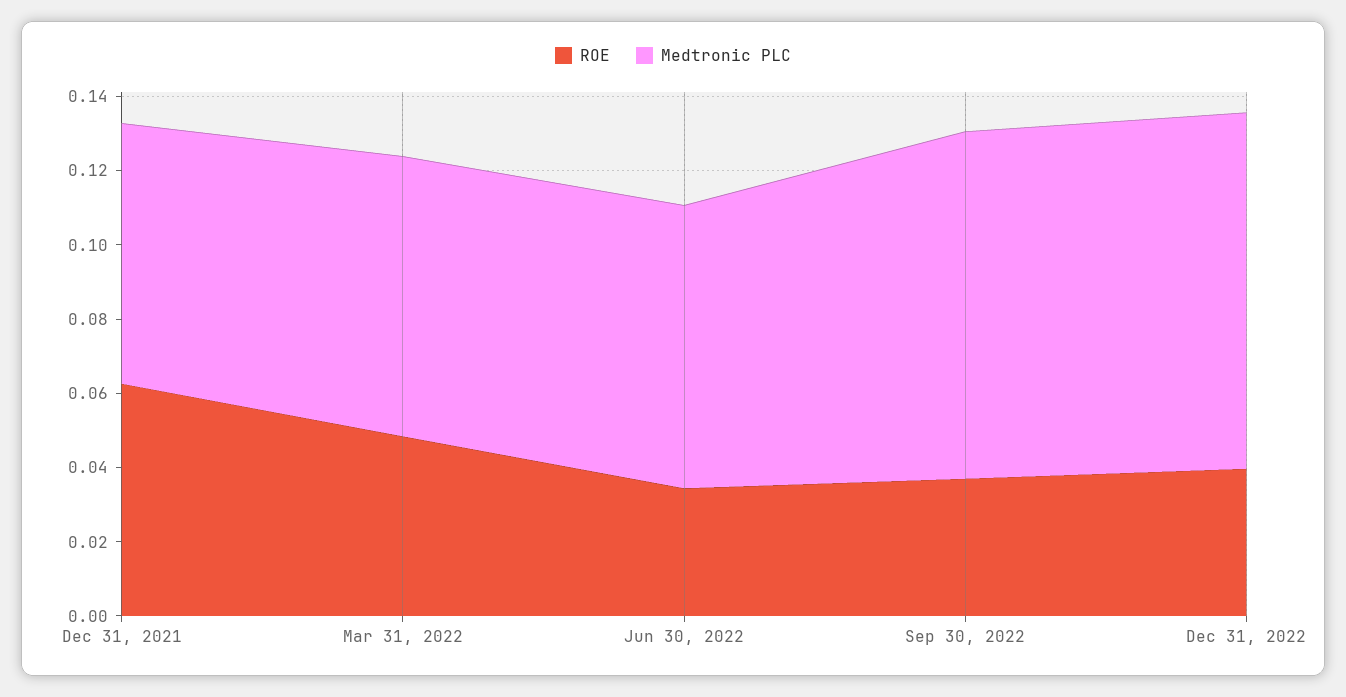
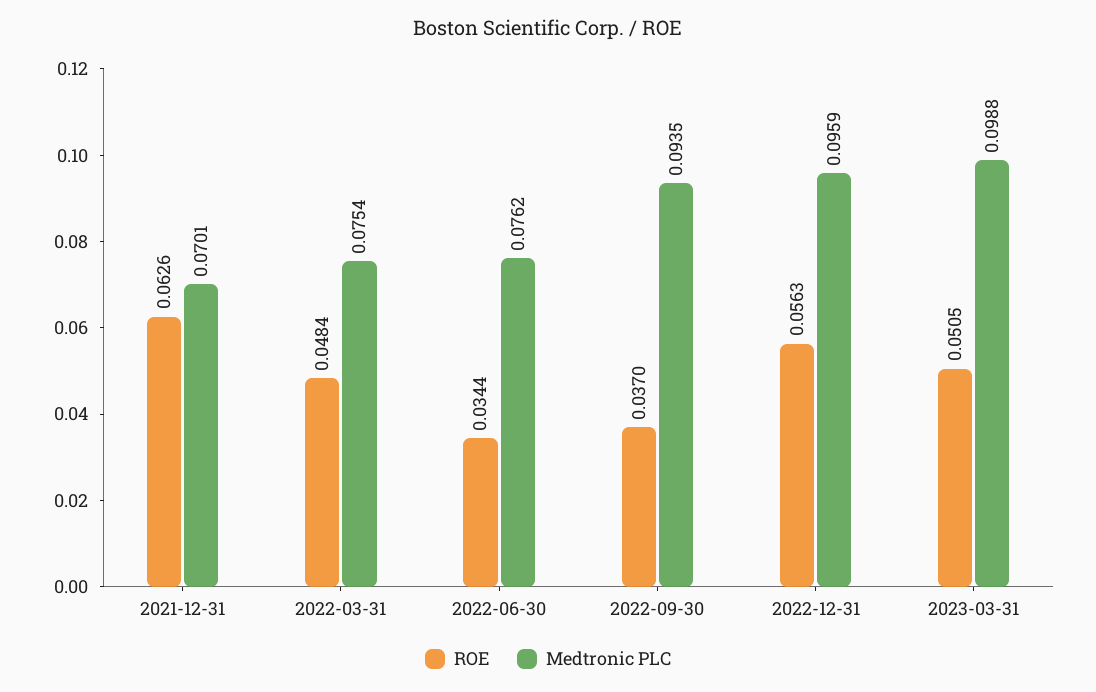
ROE, Dec 31, 2022: 0.04 -> 0.0563
ROE, 2023-03-31: none -> 0.0505
Medtronic PLC, 2023-03-31: none -> 0.0988

